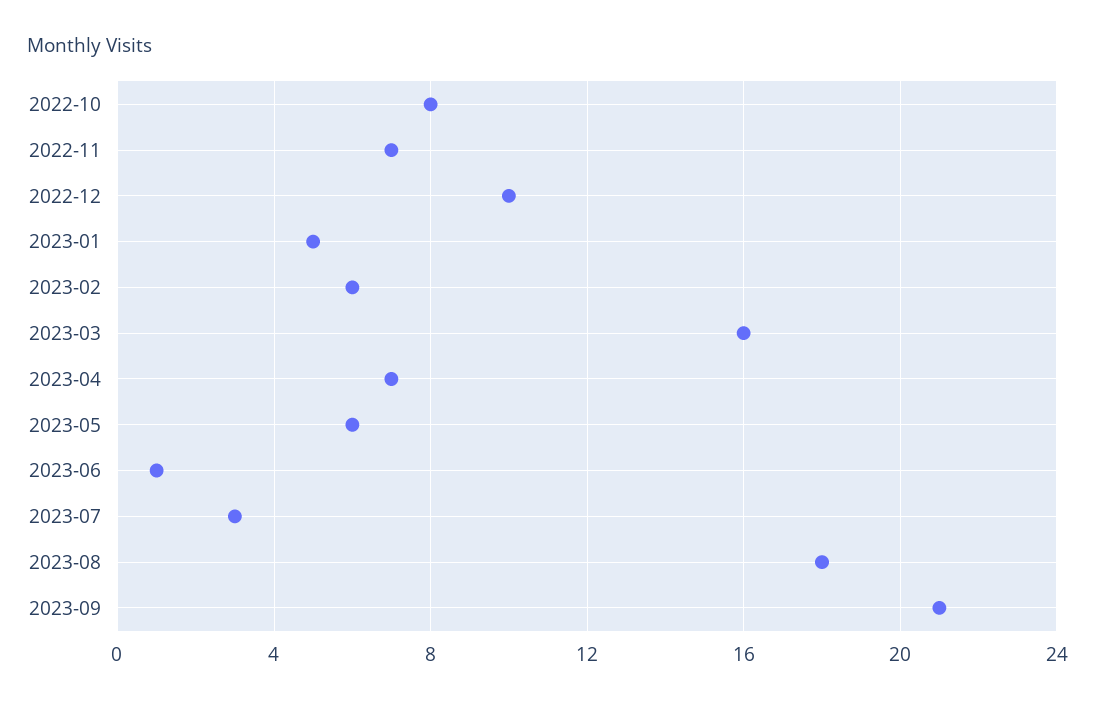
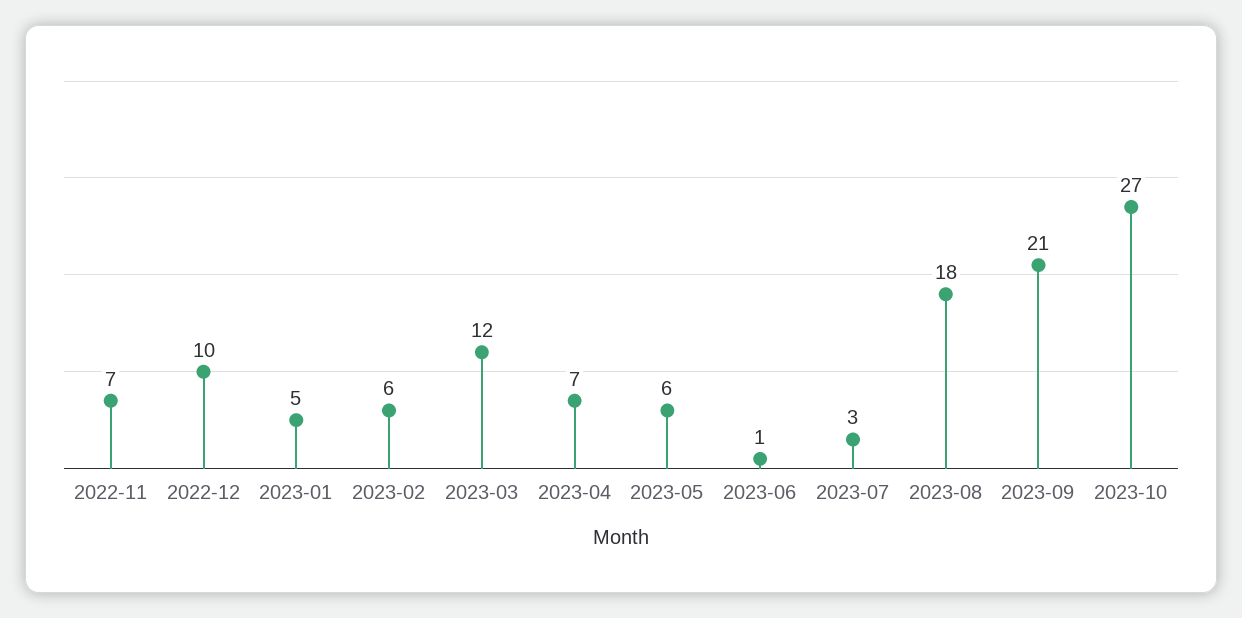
2022-10: 8 -> none
2023-03: 16 -> 12
2023-10: none -> 27

